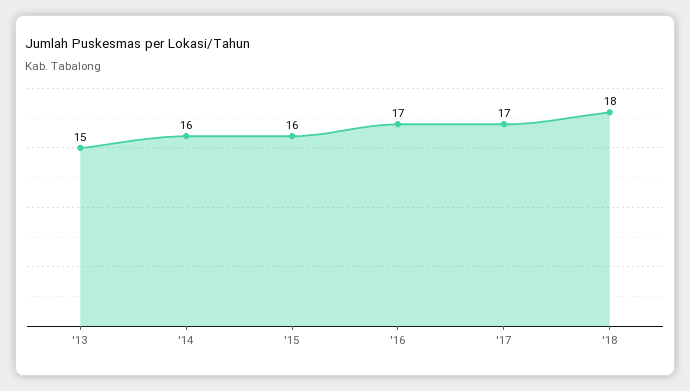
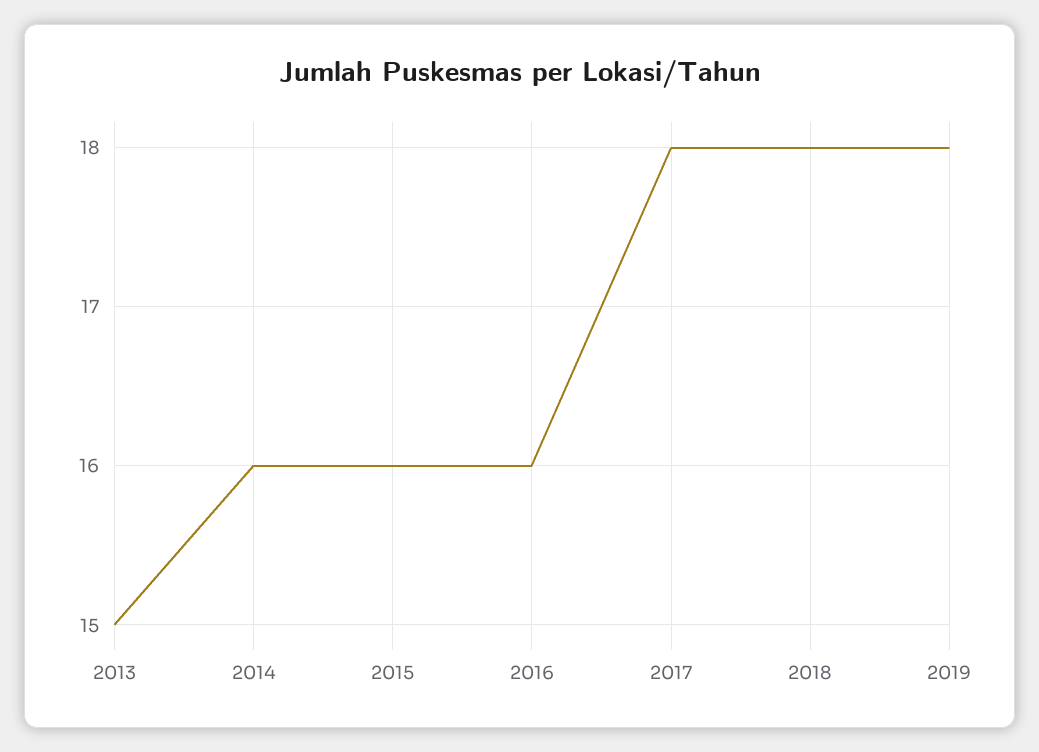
'16: 17 -> 16
'17: 17 -> 18
2019: none -> 18

